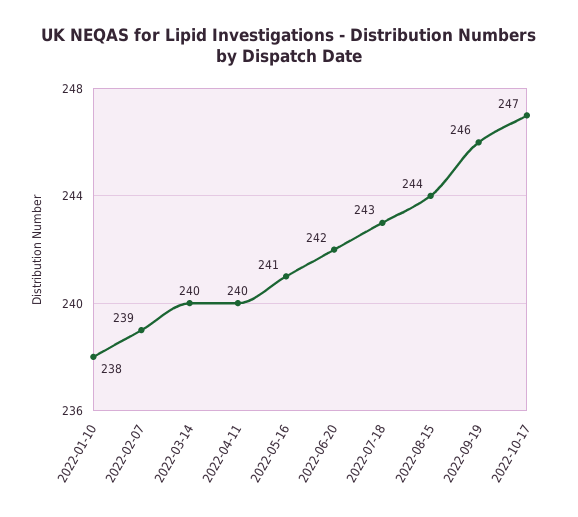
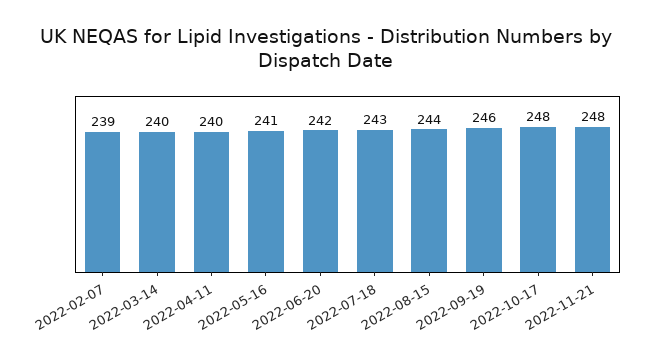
2022-01-10: 238 -> none
2022-10-17: 247 -> 248
2022-11-21: none -> 248

